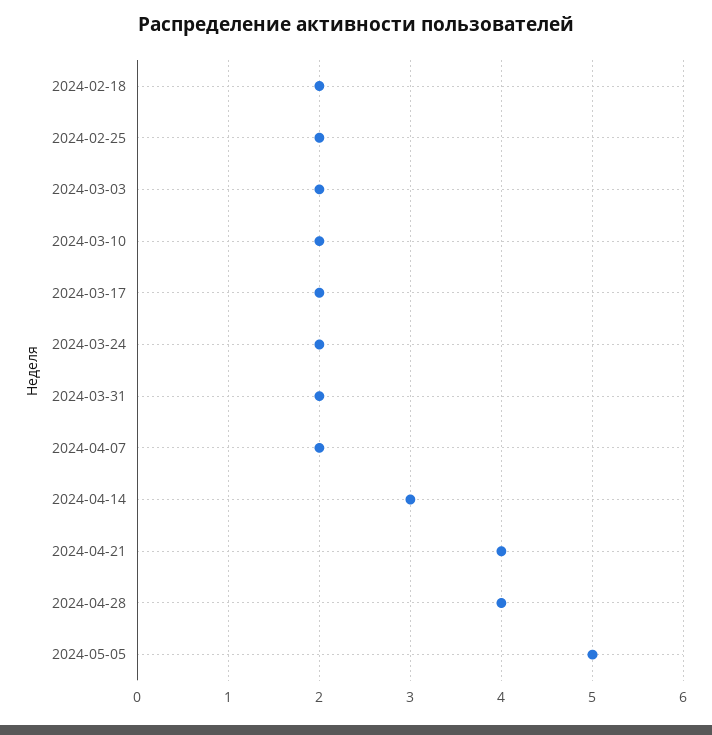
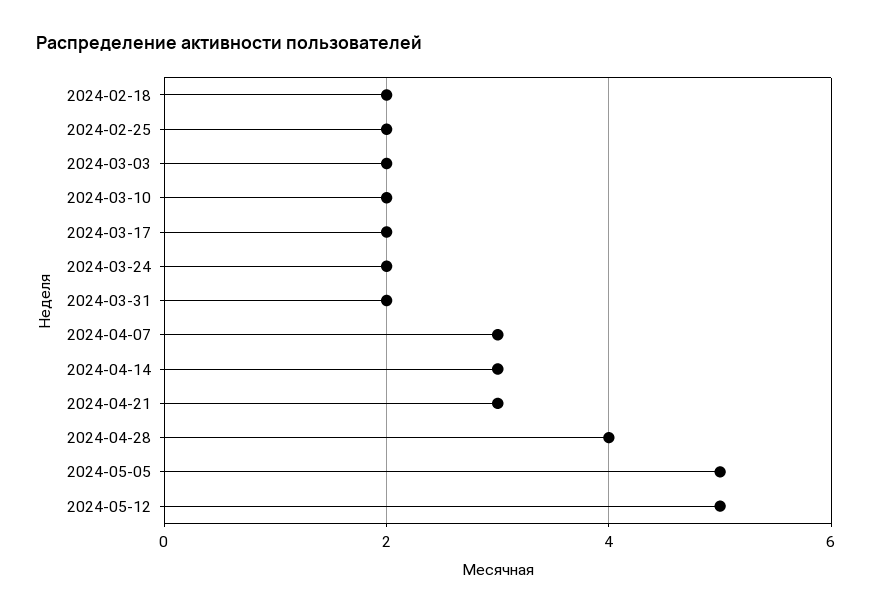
2024-04-07: 2 -> 3
2024-04-21: 4 -> 3
2024-05-12: none -> 5

